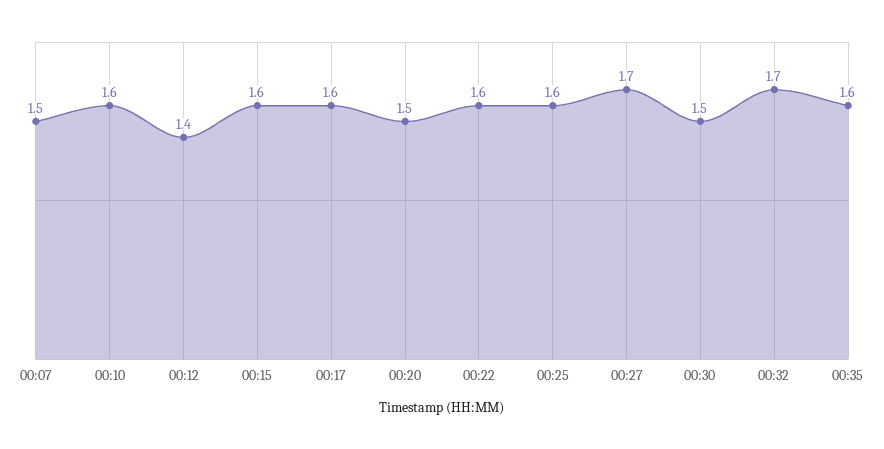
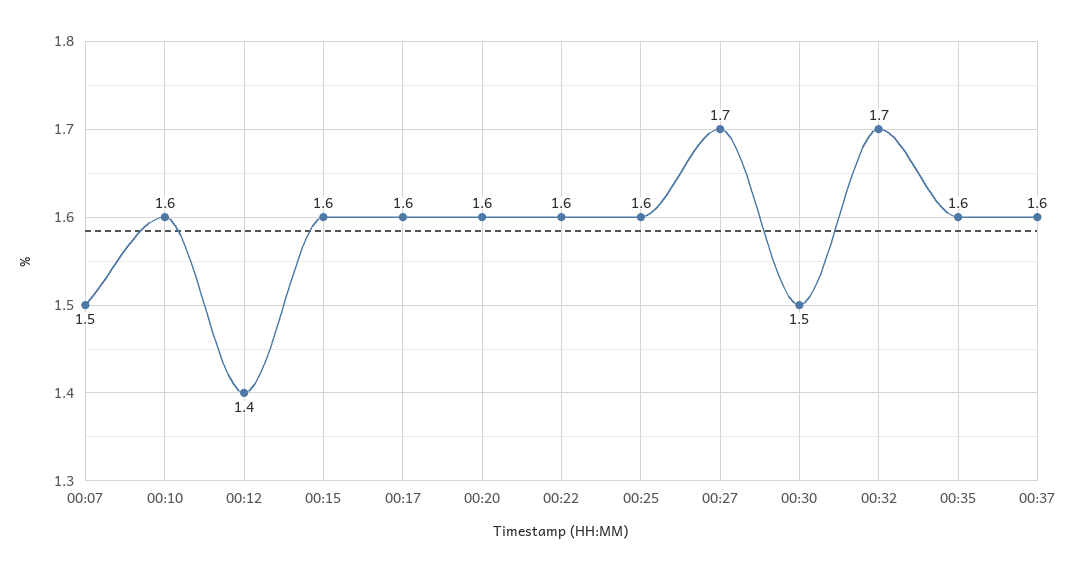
00:20: 1.5 -> 1.6
00:37: none -> 1.6

